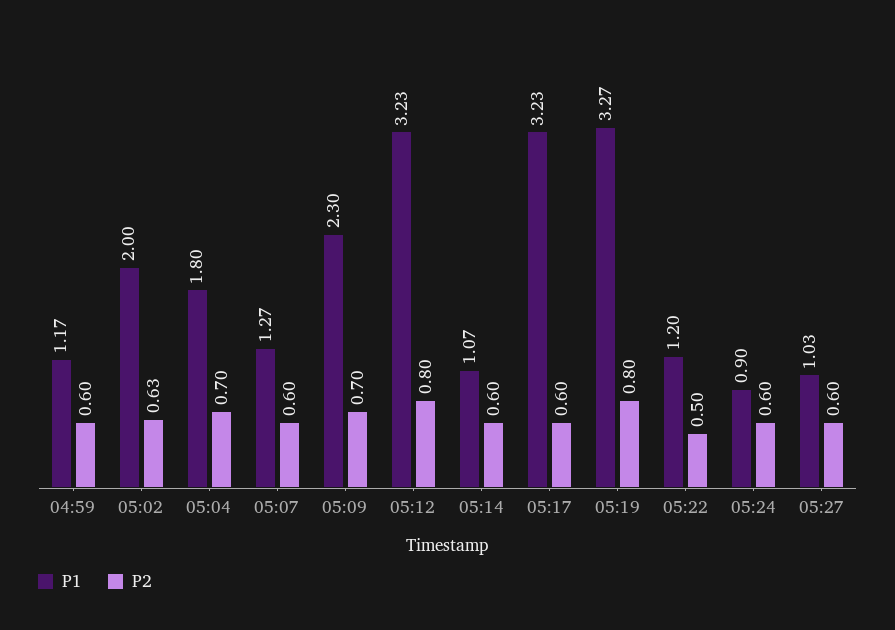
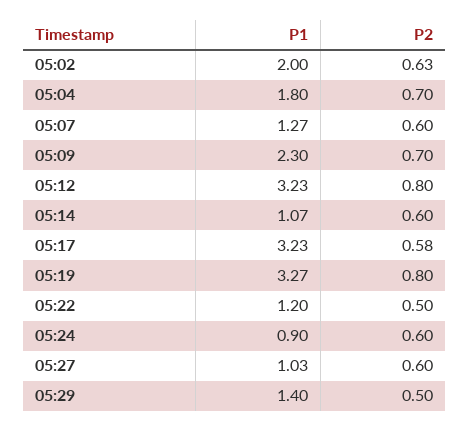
P1, 04:59: 1.17 -> none
P2, 04:59: 0.6 -> none
P2, 05:17: 0.6 -> 0.58
P1, 05:29: none -> 1.4
P2, 05:29: none -> 0.5

